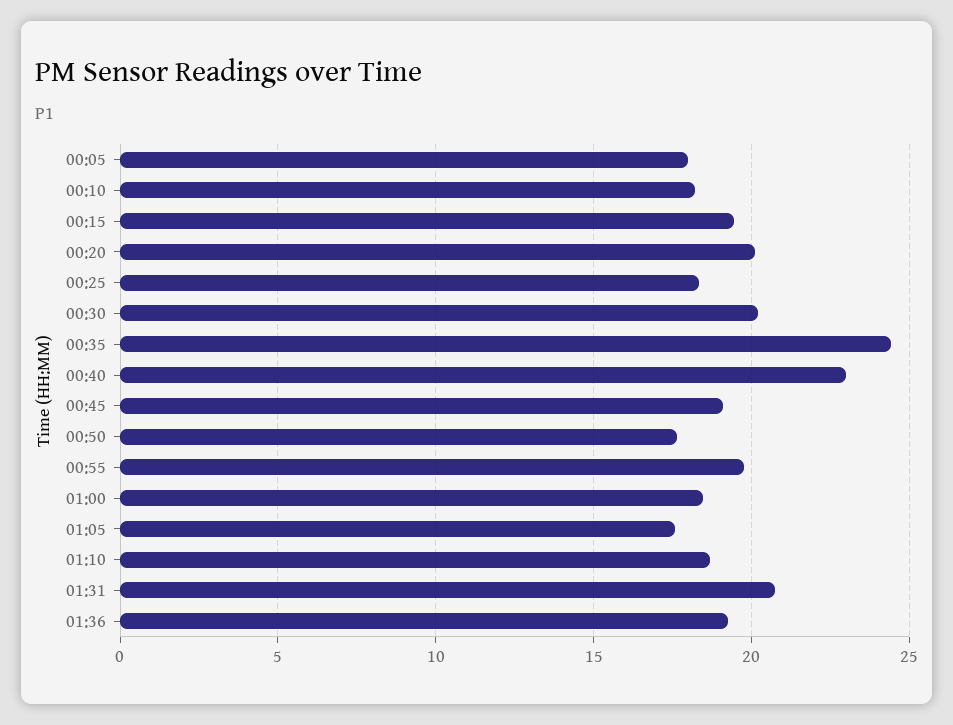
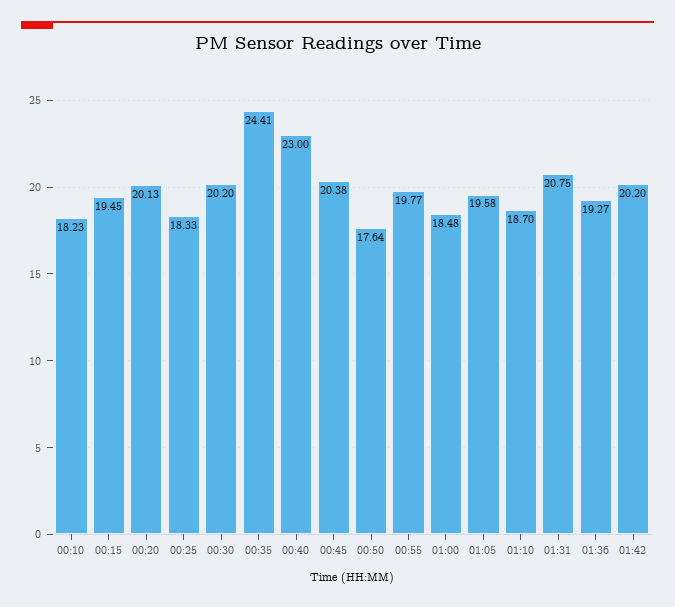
00:05: 18 -> none
00:45: 19 -> 20.38
01:05: 17.5 -> 19.58
01:42: none -> 20.2

